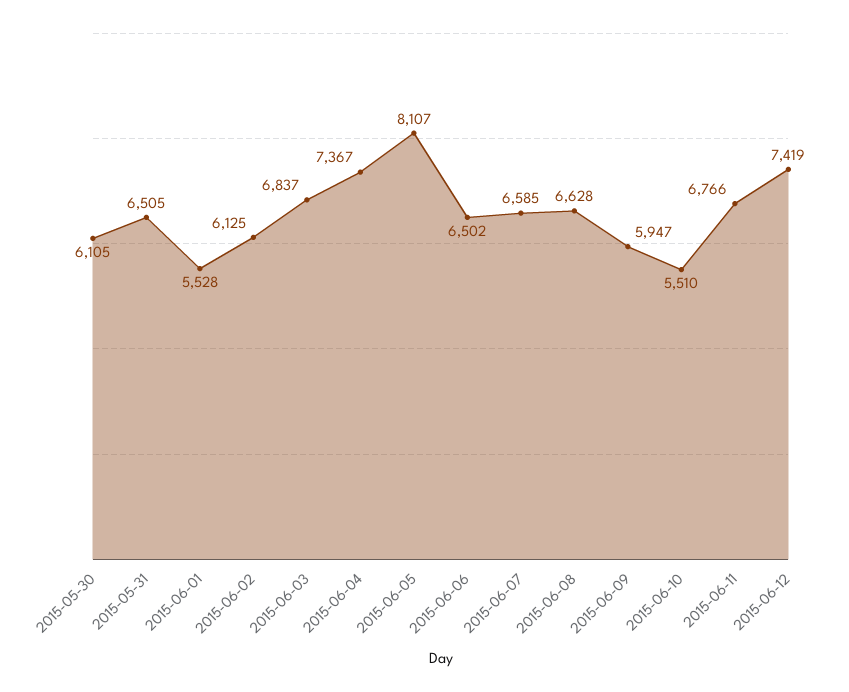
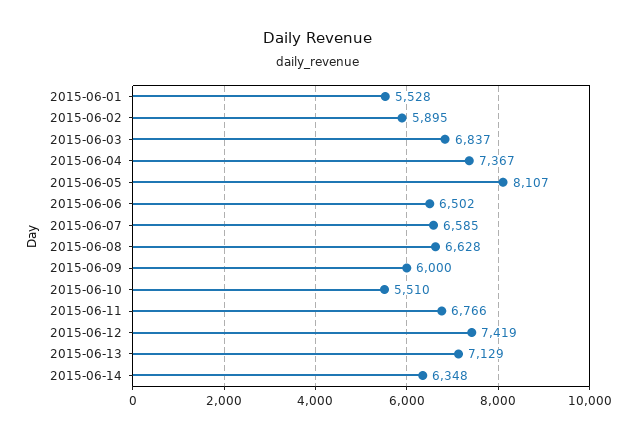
2015-05-30: 6105 -> none
2015-05-31: 6505 -> none
2015-06-02: 6125 -> 5895
2015-06-09: 5947 -> 6000
2015-06-13: none -> 7129
2015-06-14: none -> 6348

